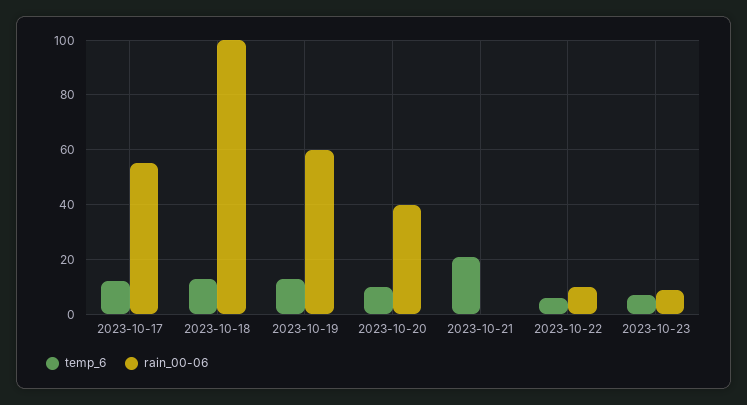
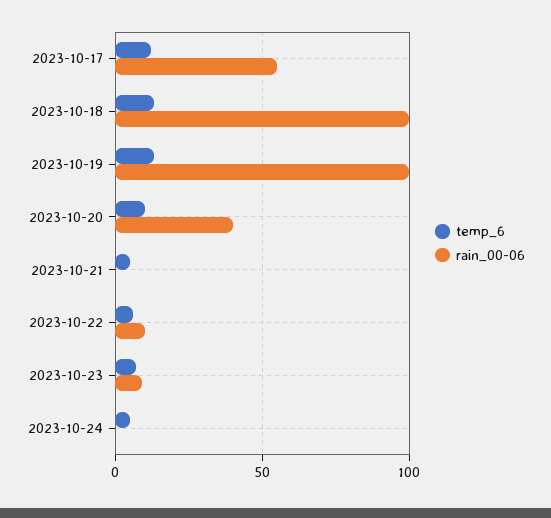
rain_00-06, 2023-10-19: 60 -> 100
temp_6, 2023-10-21: 20 -> 5
temp_6, 2023-10-24: none -> 5
rain_00-06, 2023-10-24: none -> 0

